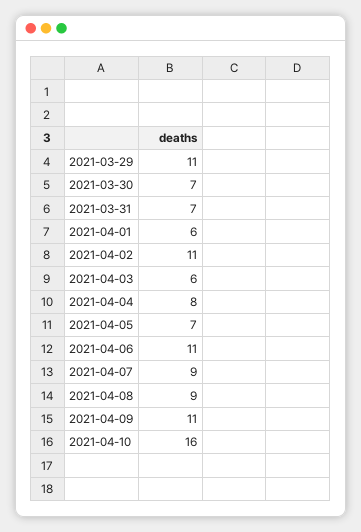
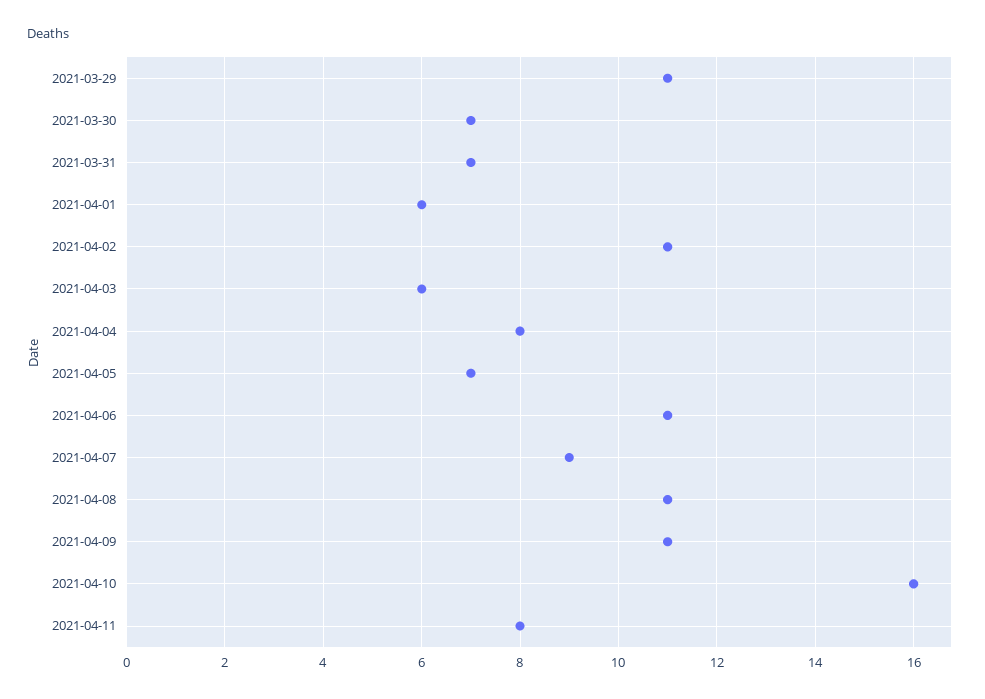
2021-04-08: 9 -> 11
2021-04-11: none -> 8

